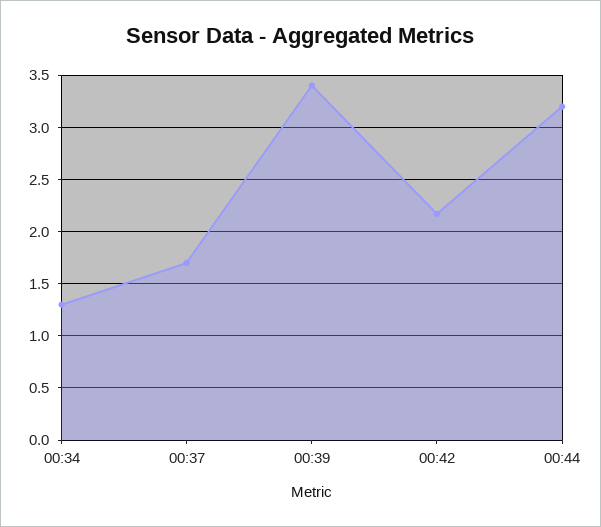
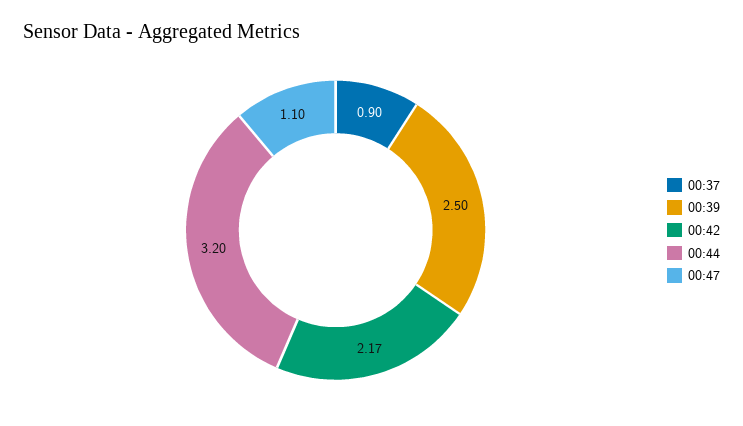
00:34: 1.3 -> none
00:37: 1.7 -> 0.9
00:39: 3.4 -> 2.5
00:47: none -> 1.1

